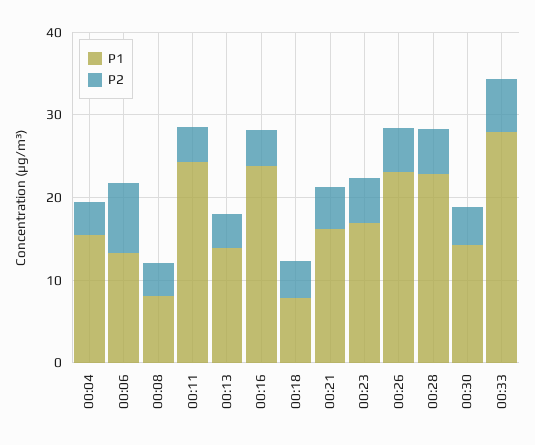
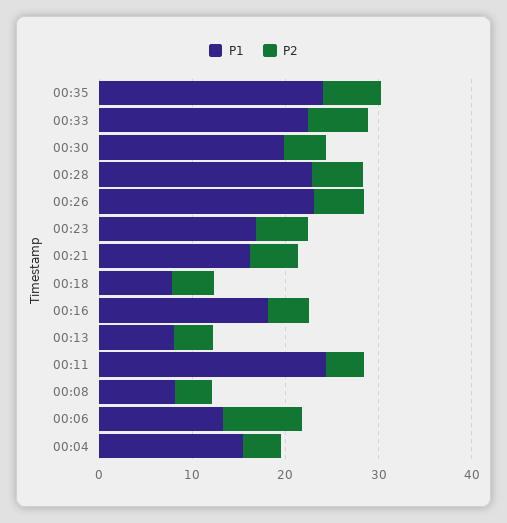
P1, 00:13: 14 -> 8
P1, 00:16: 24 -> 18
P1, 00:30: 14 -> 20
P1, 00:33: 28 -> 22
P1, 00:35: none -> 24
P2, 00:35: none -> 6

